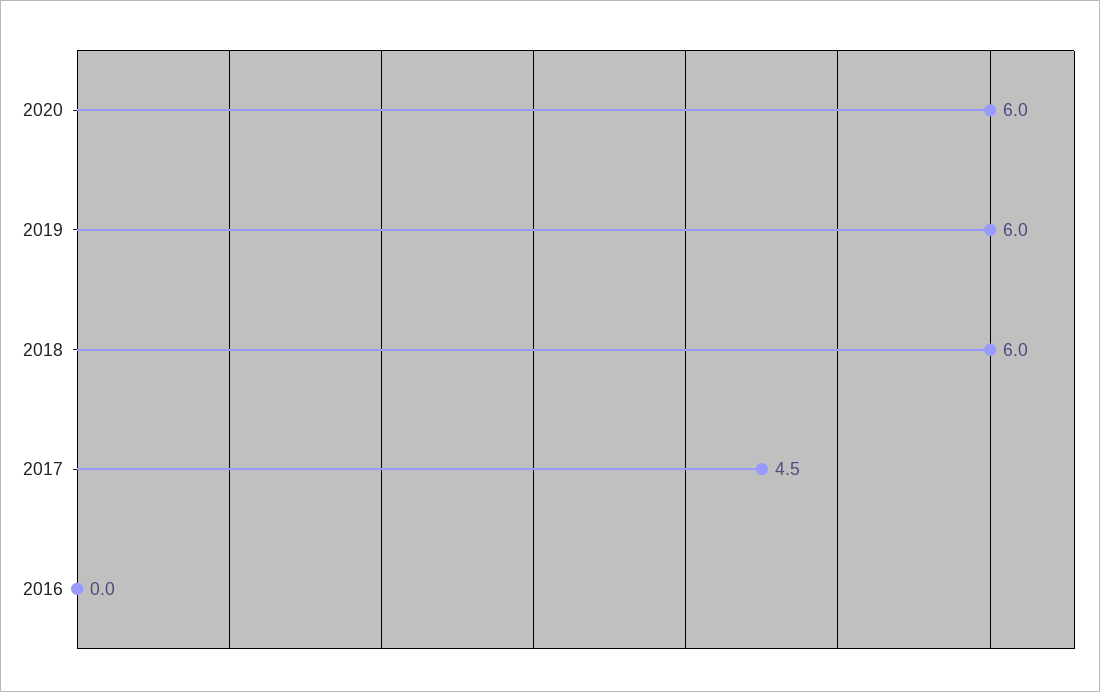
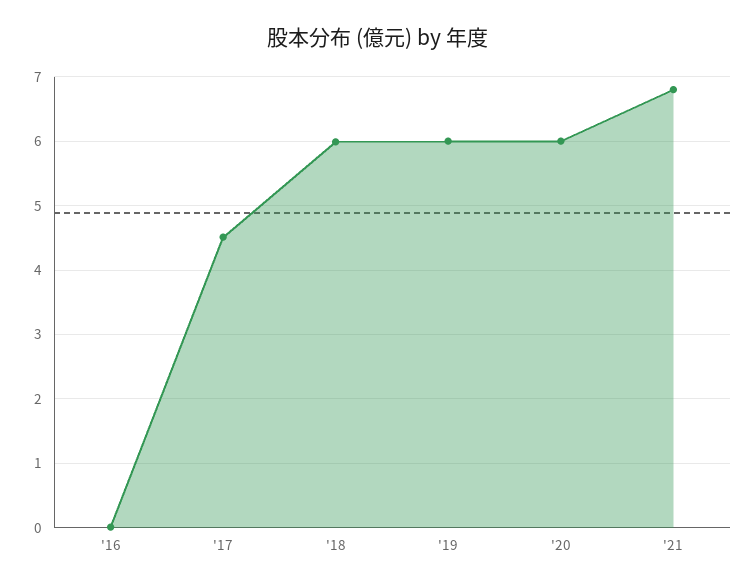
'21: none -> 6.8

